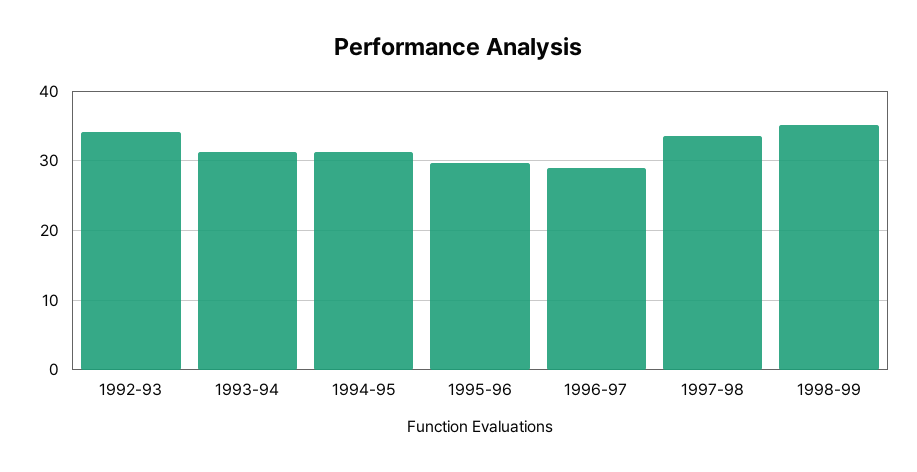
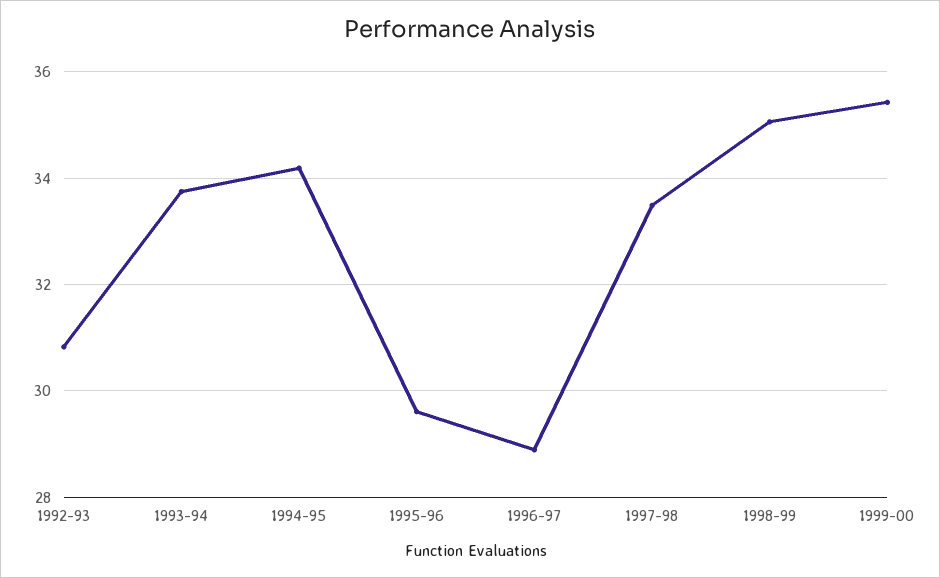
1992-93: 34 -> 30.8
1993-94: 31 -> 33.8
1994-95: 31 -> 34.2
1999-00: none -> 35.4

